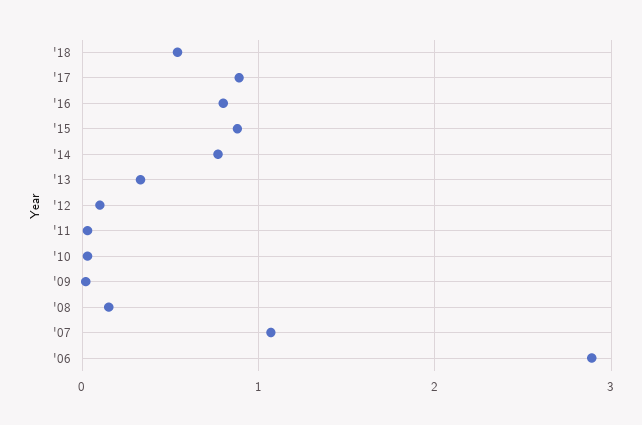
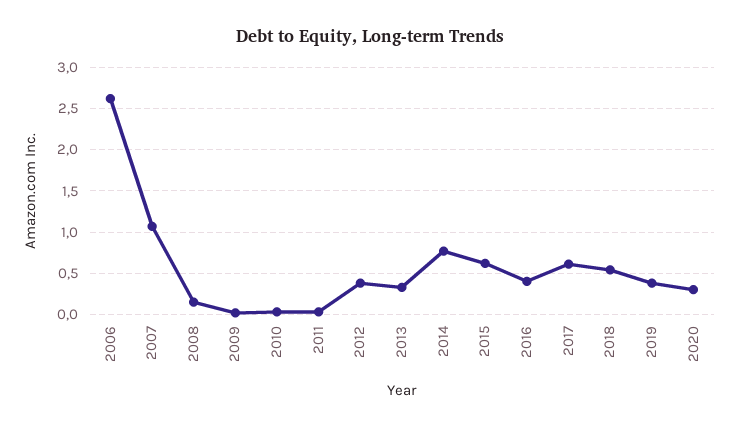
'17: 0.9 -> 0.6
'16: 0.8 -> 0.4
'15: 0.9 -> 0.6
'12: 0.1 -> 0.4
'06: 2.9 -> 2.6
2019: none -> 0.4
2020: none -> 0.3

